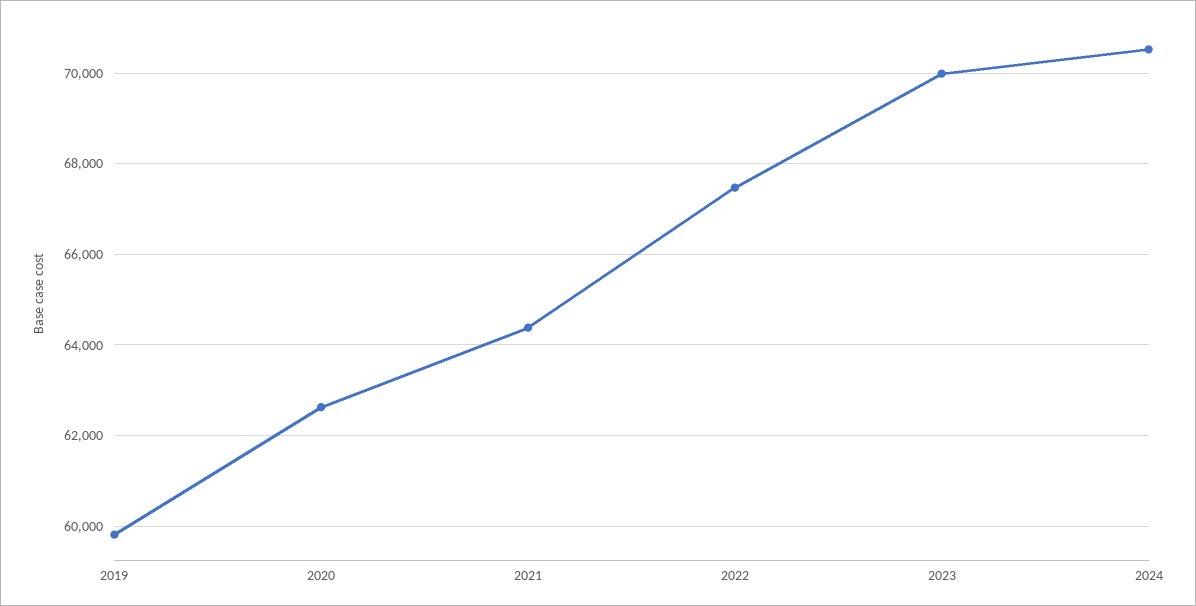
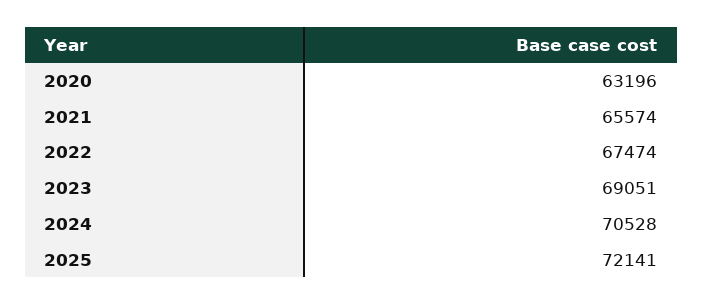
2019: 59800 -> none
2020: 62600 -> 63196
2021: 64400 -> 65574
2023: 70000 -> 69051
2025: none -> 72141

